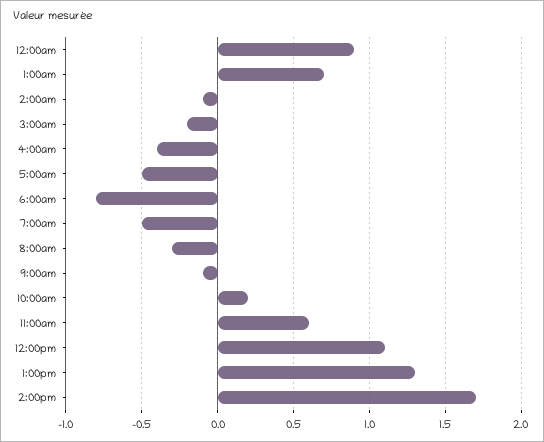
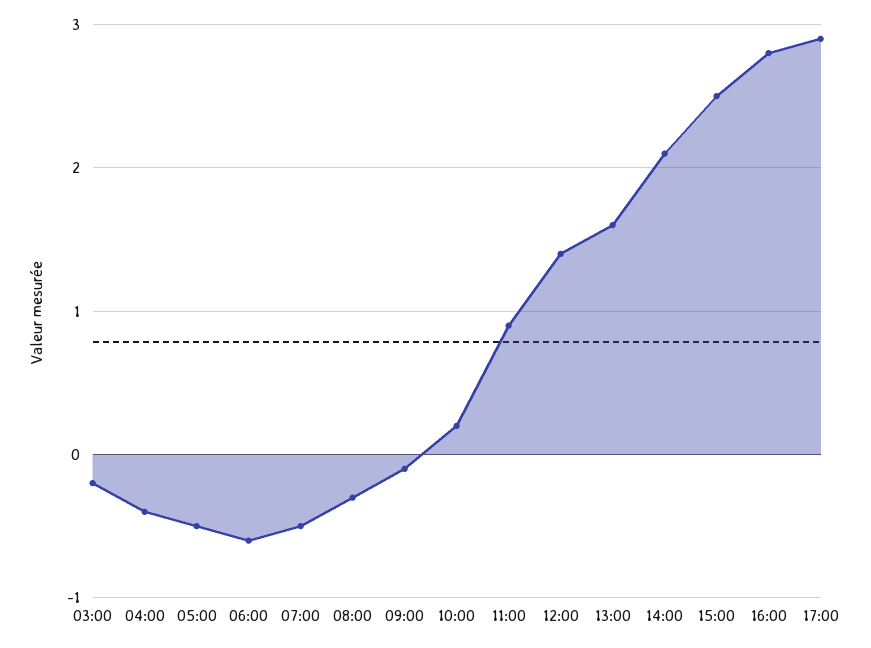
12:00am: 0.9 -> none
1:00am: 0.7 -> none
2:00am: -0.1 -> none
6:00am: -0.8 -> -0.6
11:00am: 0.6 -> 0.9
12:00pm: 1.1 -> 1.4
1:00pm: 1.3 -> 1.6
2:00pm: 1.7 -> 2.1
15:00: none -> 2.5
16:00: none -> 2.8
17:00: none -> 2.9

